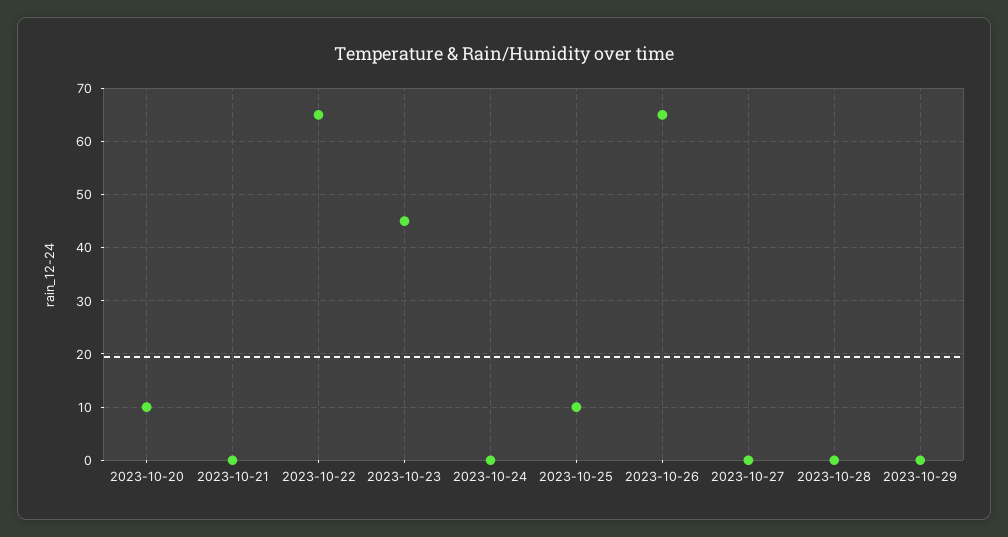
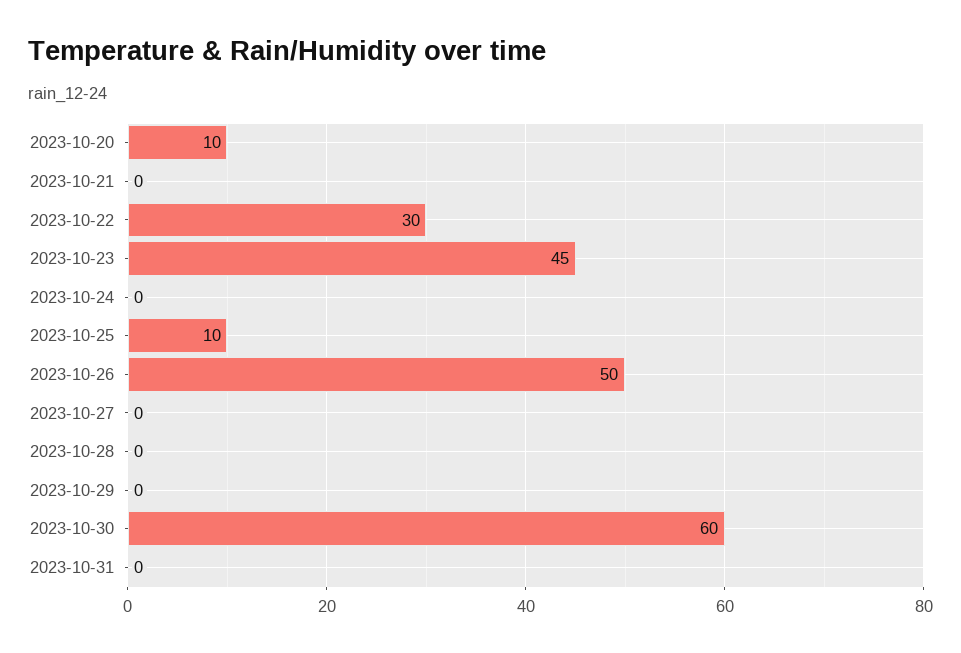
2023-10-22: 65 -> 30
2023-10-26: 65 -> 50
2023-10-30: none -> 60
2023-10-31: none -> 0

